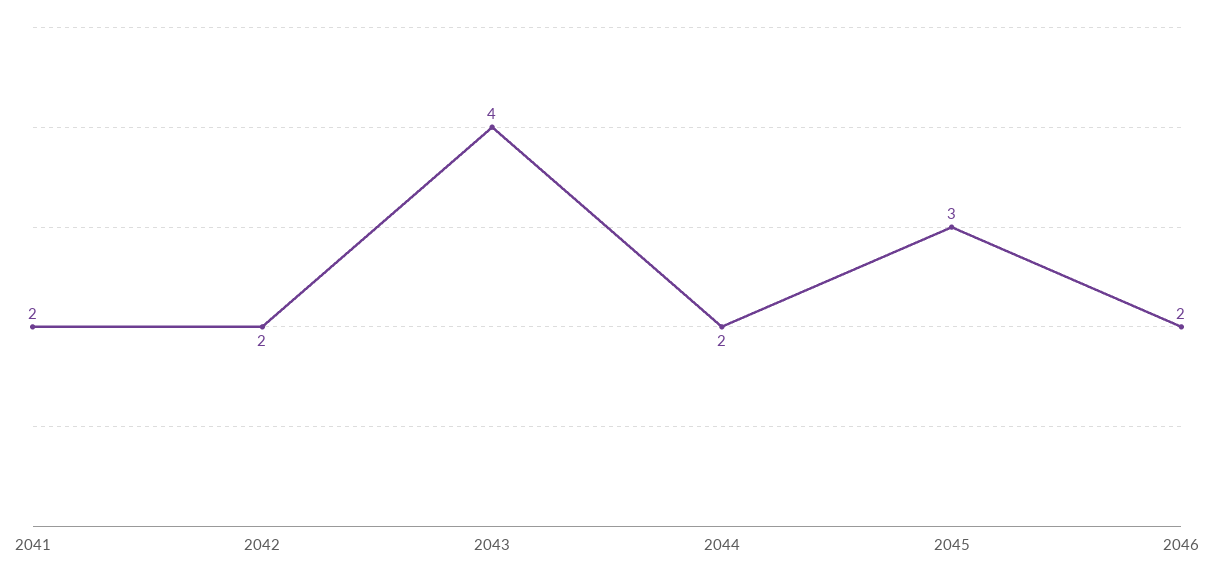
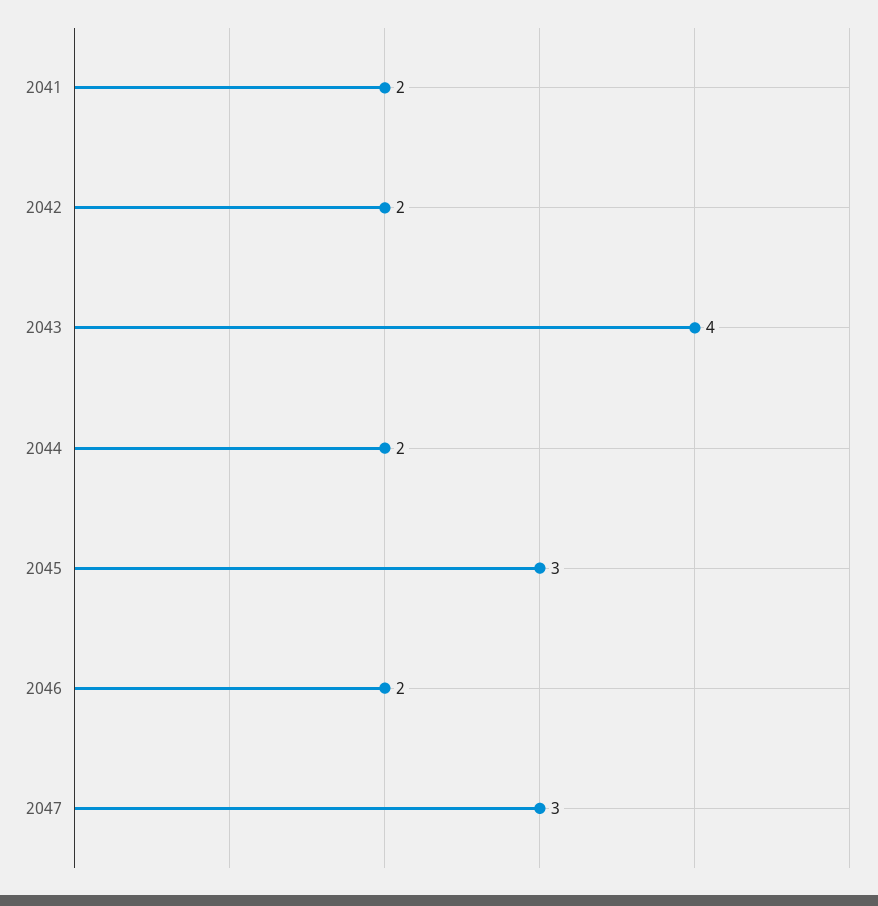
2047: none -> 3

